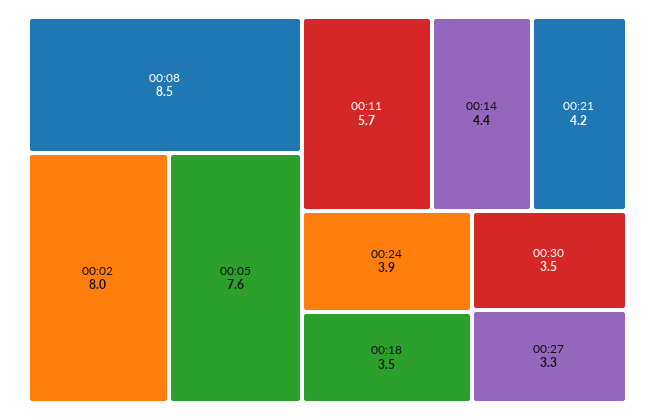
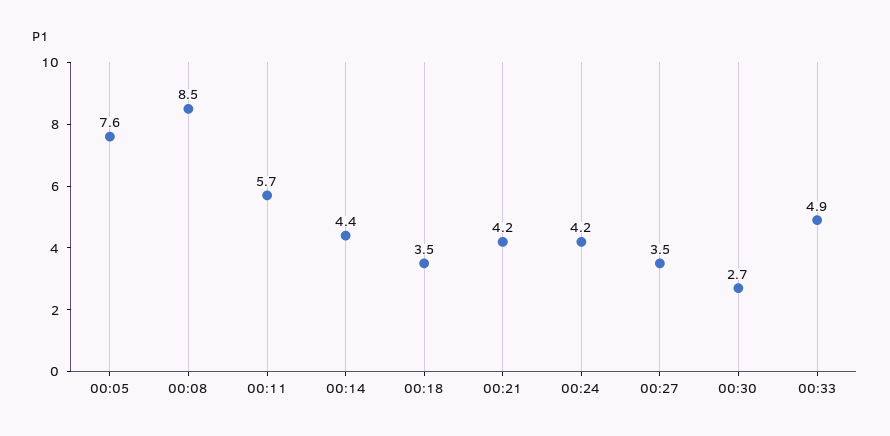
00:02: 8 -> none
00:24: 3.9 -> 4.2
00:30: 3.5 -> 2.7
00:27: 3.3 -> 3.5
00:33: none -> 4.9

